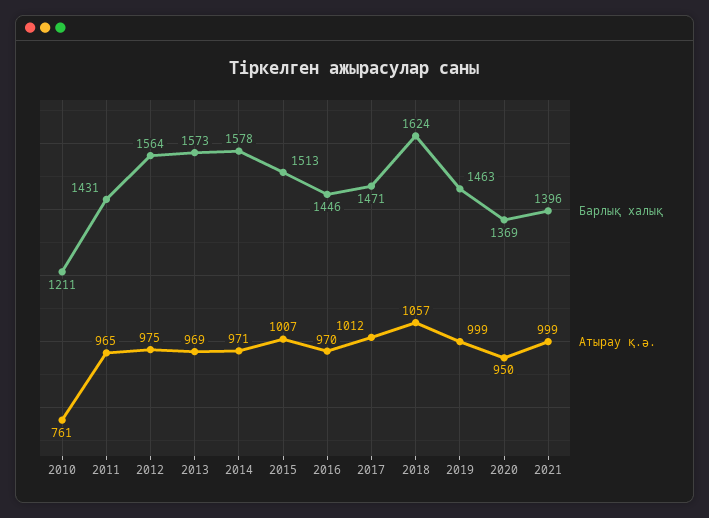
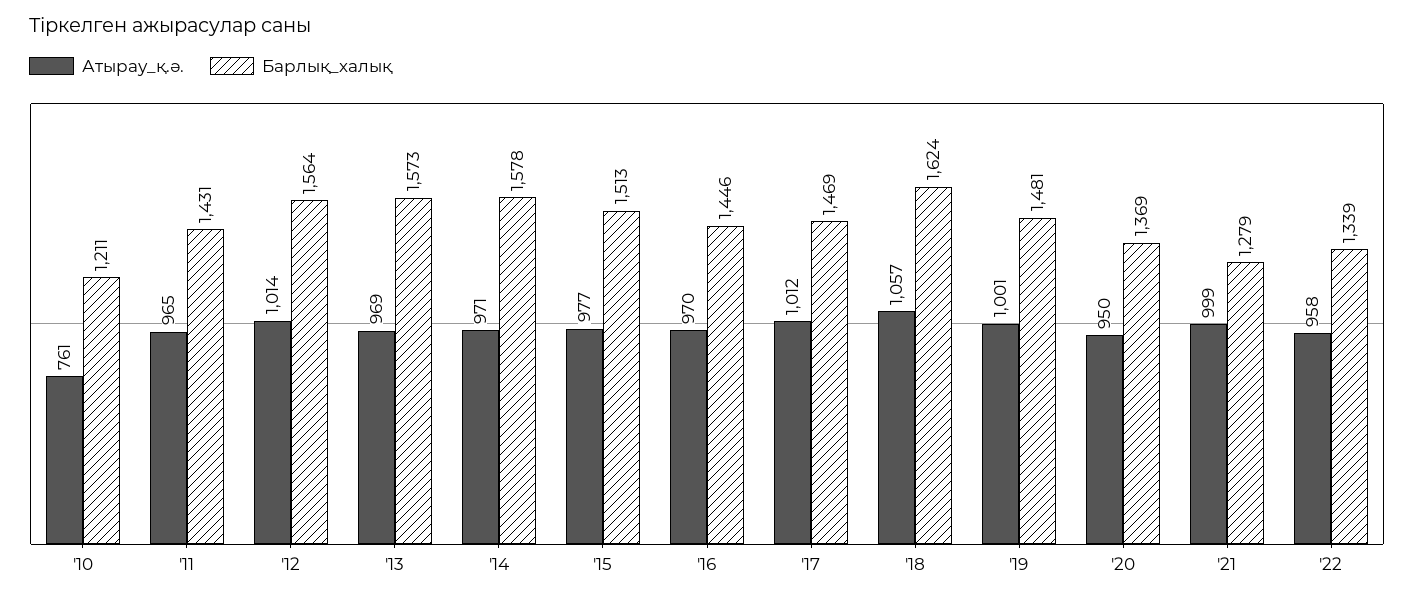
Атырау қ.ә., 2012: 975 -> 1014
Атырау қ.ә., 2015: 1007 -> 977
Барлық халық, 2017: 1471 -> 1469
Барлық халық, 2019: 1463 -> 1481
Атырау қ.ә., 2019: 999 -> 1001
Барлық халық, 2021: 1396 -> 1279
Атырау қ.ә., '22: none -> 958
Барлық халық, '22: none -> 1339

